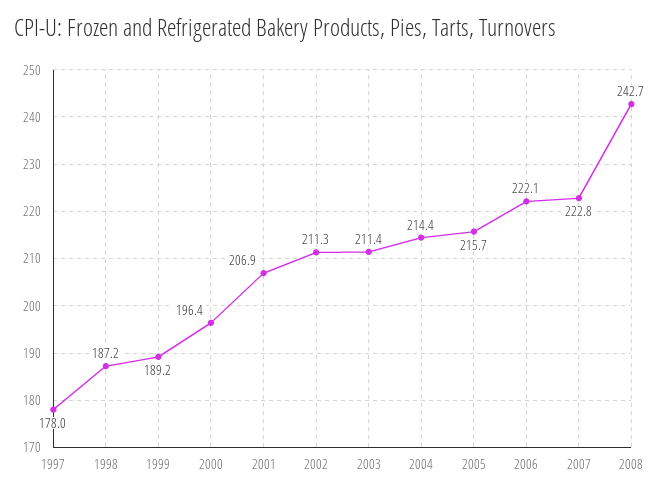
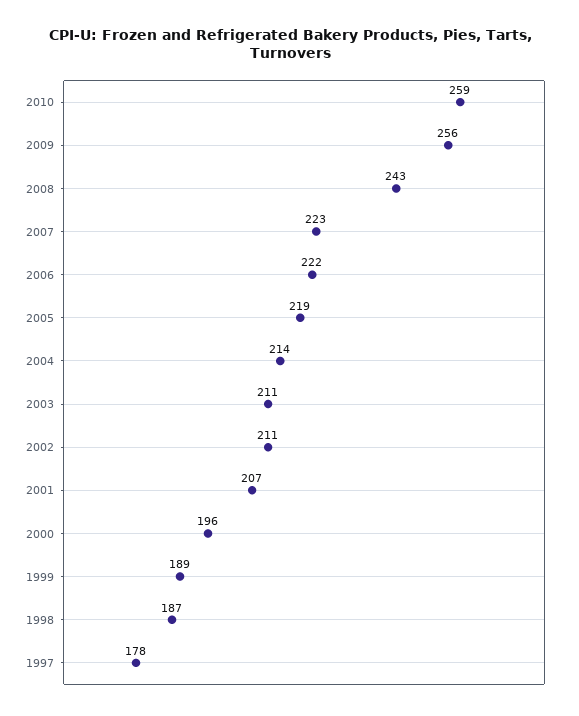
2005: 215.7 -> 219
2010: none -> 259
2009: none -> 256

